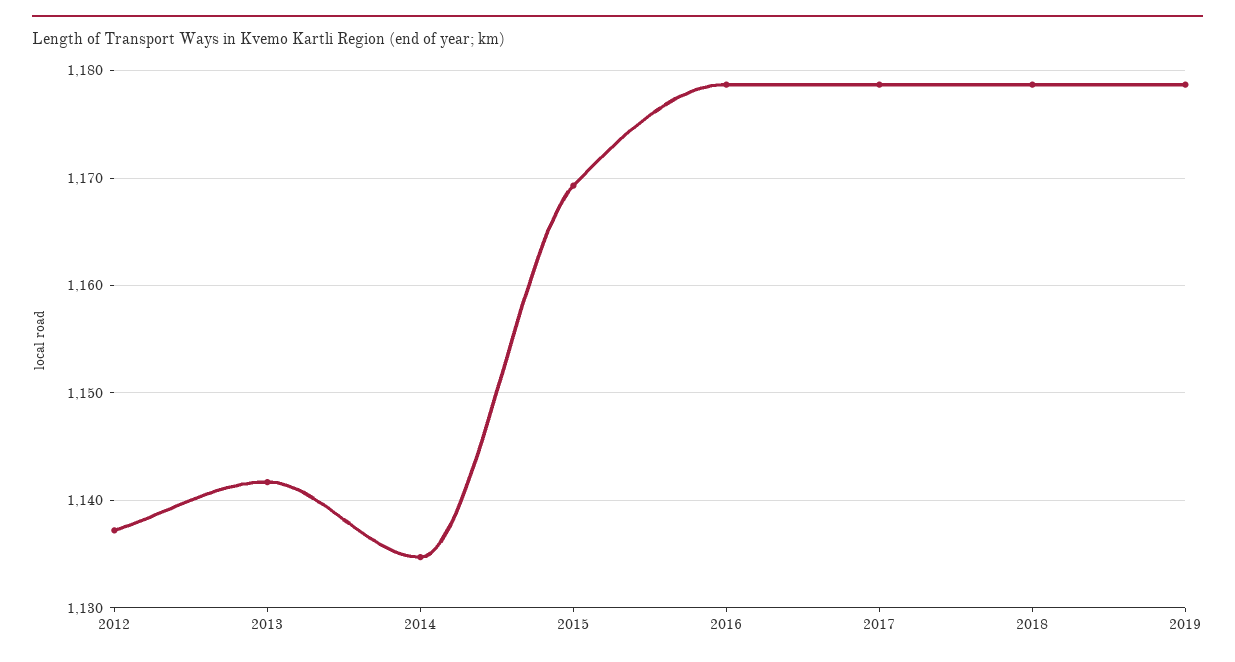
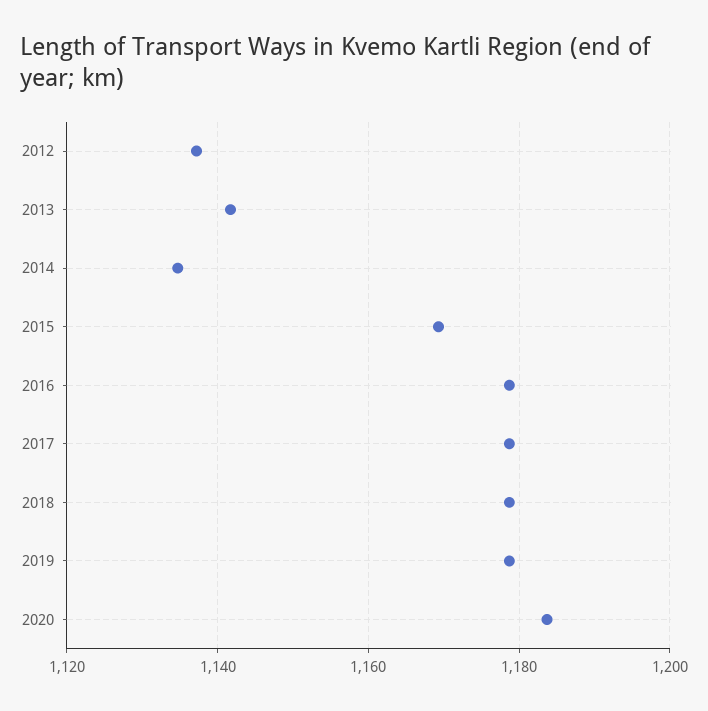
2020: none -> 1184

